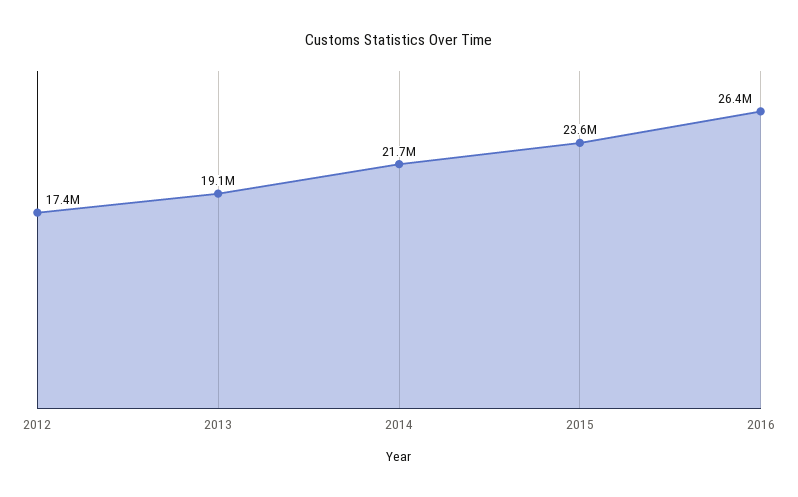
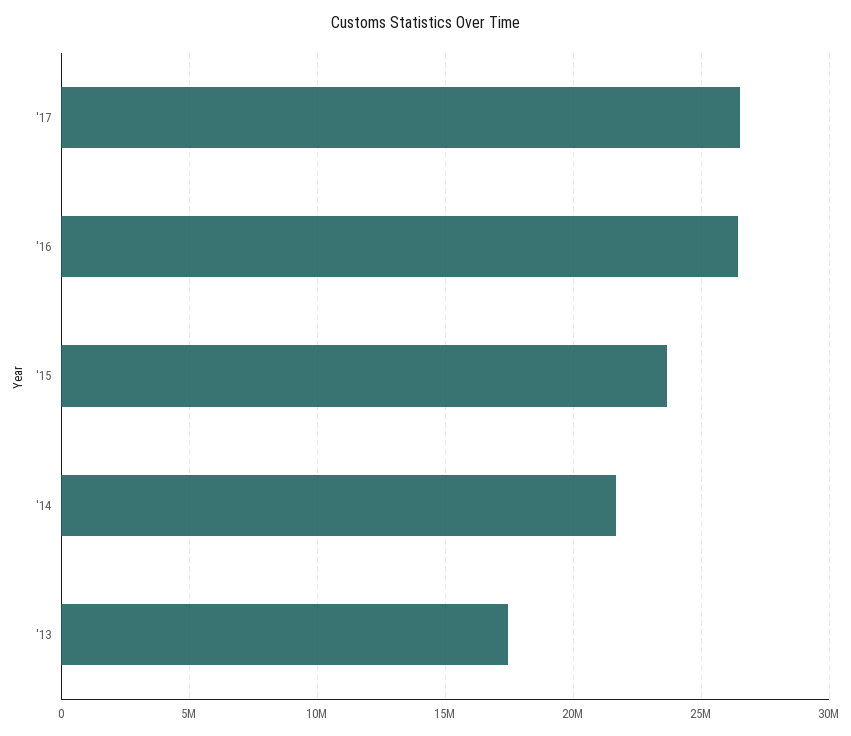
2012: 17400000 -> none
2013: 19100000 -> 17500000
'17: none -> 26500000

